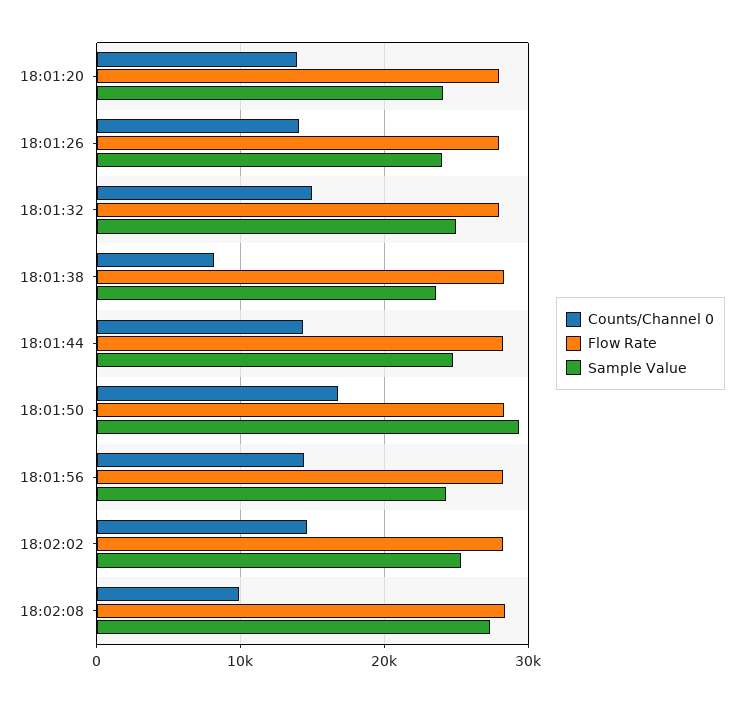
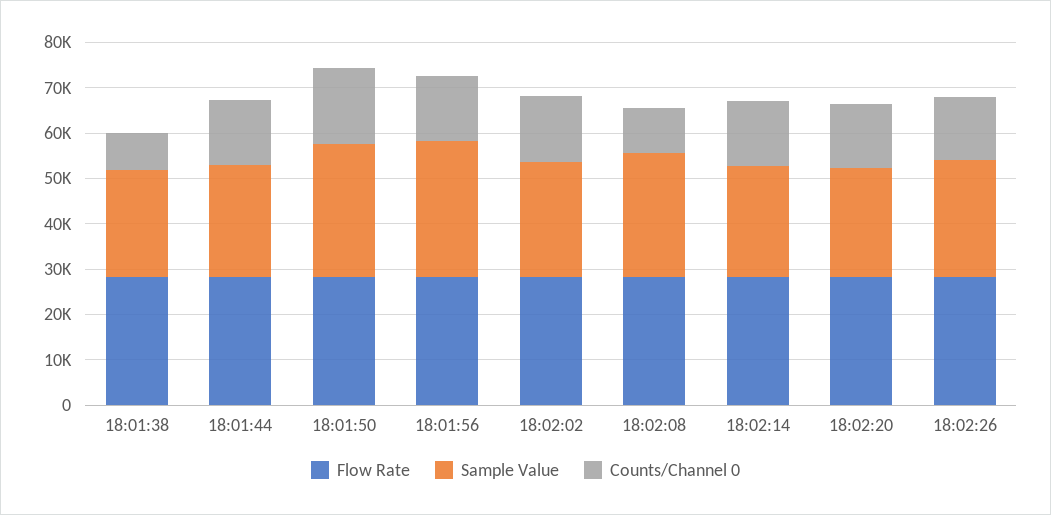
Counts/Channel 0, 18:01:20: 14000 -> none
Flow Rate, 18:01:20: 28000 -> none
Sample Value, 18:01:20: 24000 -> none
Counts/Channel 0, 18:01:26: 14000 -> none
Flow Rate, 18:01:26: 28000 -> none
Sample Value, 18:01:26: 24000 -> none
Counts/Channel 0, 18:01:32: 15000 -> none
Flow Rate, 18:01:32: 28000 -> none
Sample Value, 18:01:32: 25000 -> none
Sample Value, 18:01:56: 24000 -> 30000
Flow Rate, 18:02:14: none -> 28000
Sample Value, 18:02:14: none -> 24000
Counts/Channel 0, 18:02:14: none -> 14000
Flow Rate, 18:02:20: none -> 28000
Sample Value, 18:02:20: none -> 24000
Counts/Channel 0, 18:02:20: none -> 14000
Flow Rate, 18:02:26: none -> 28000
Sample Value, 18:02:26: none -> 26000
Counts/Channel 0, 18:02:26: none -> 14000

